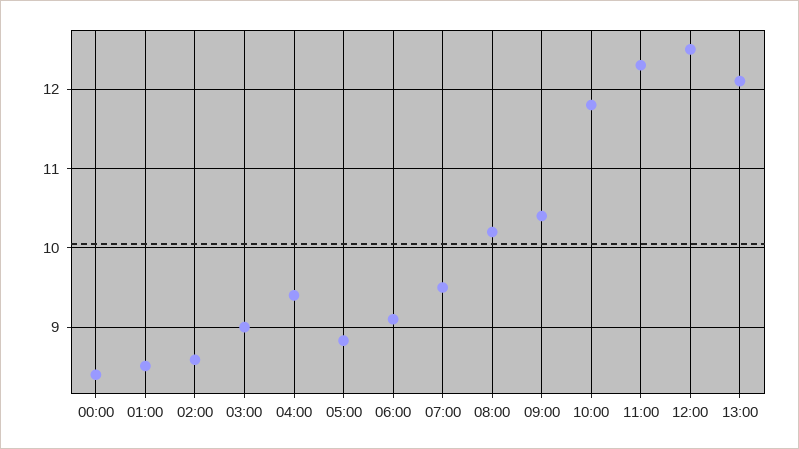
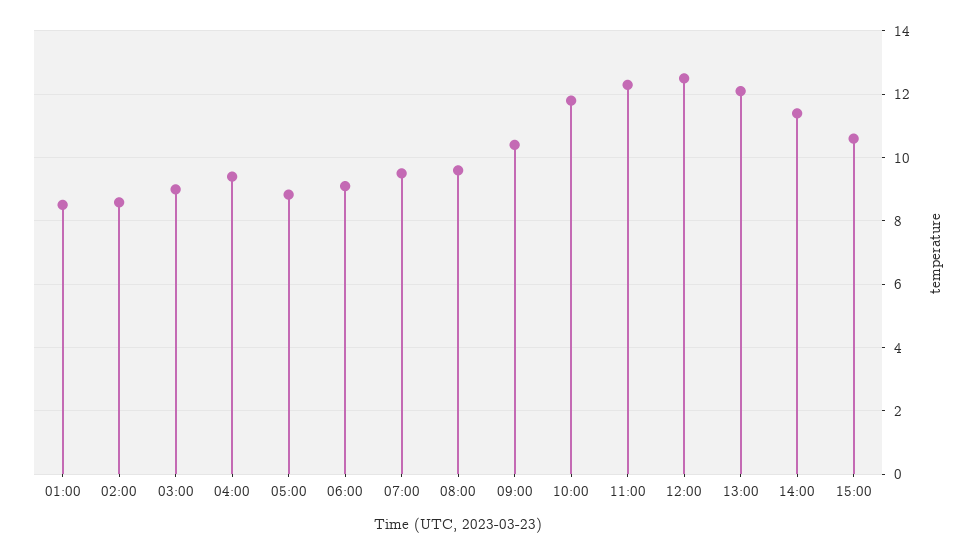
00:00: 8.4 -> none
08:00: 10.2 -> 9.6
14:00: none -> 11.4
15:00: none -> 10.6

